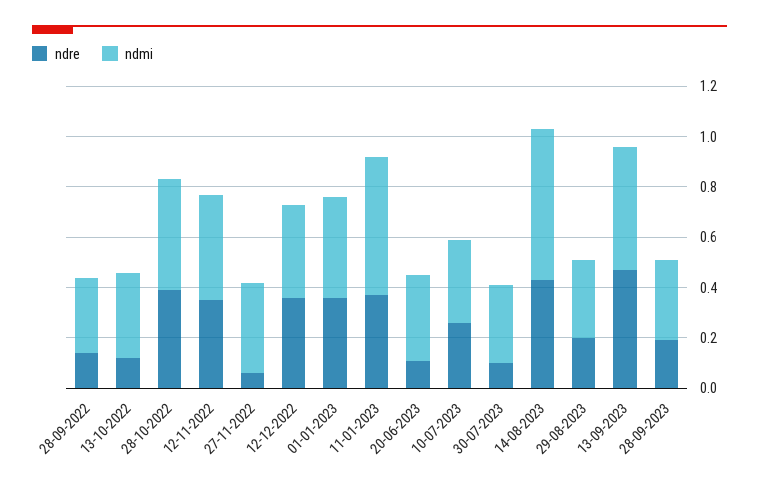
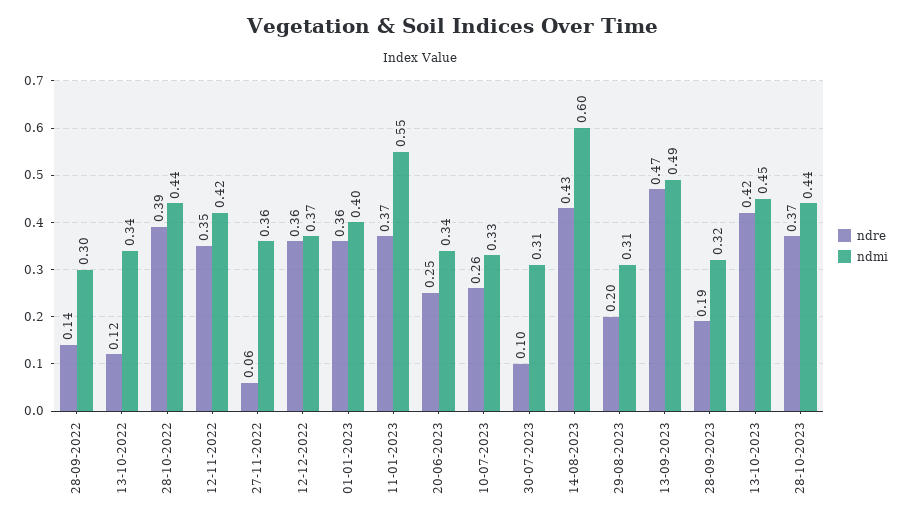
ndre, 20-06-2023: 0.1 -> 0.25
ndre, 13-10-2023: none -> 0.42
ndmi, 13-10-2023: none -> 0.45
ndre, 28-10-2023: none -> 0.37
ndmi, 28-10-2023: none -> 0.44

